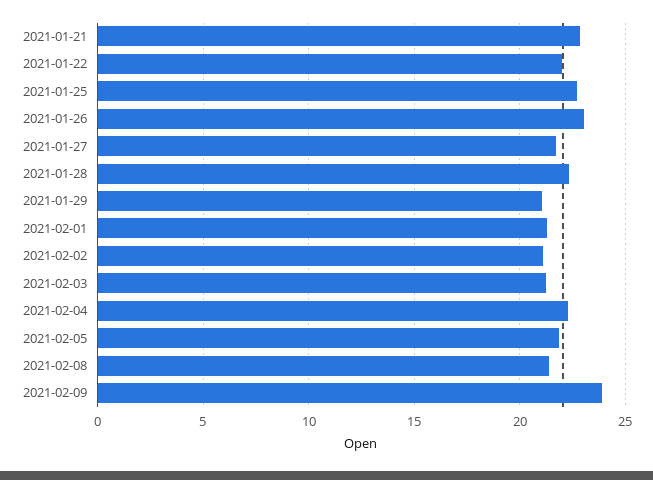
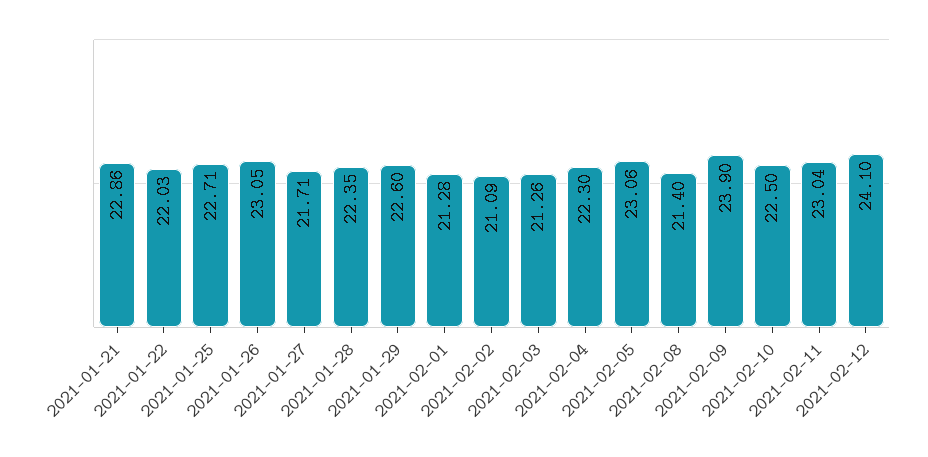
2021-01-29: 21 -> 22.6
2021-02-05: 22 -> 23.06
2021-02-10: none -> 22.5
2021-02-11: none -> 23.04
2021-02-12: none -> 24.1

